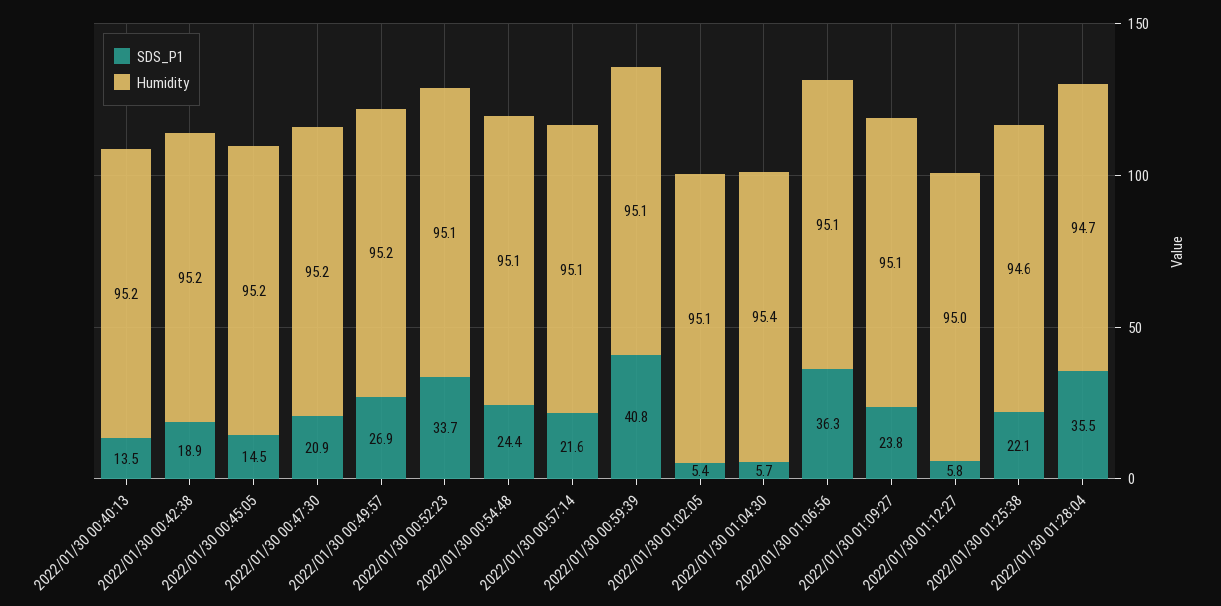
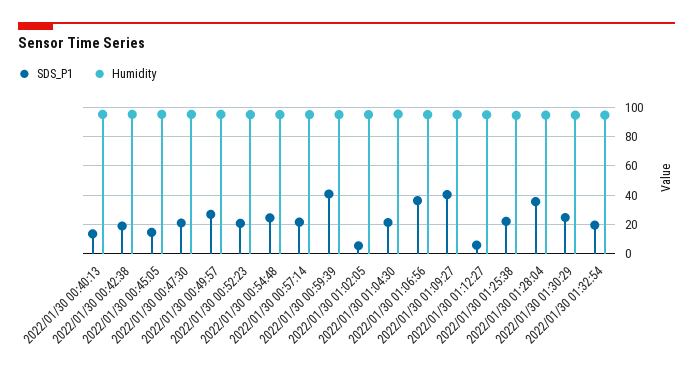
SDS_P1, 2022/01/30 00:52:23: 33.7 -> 20
SDS_P1, 2022/01/30 01:04:30: 5.7 -> 20
SDS_P1, 2022/01/30 01:09:27: 23.8 -> 40
SDS_P1, 2022/01/30 01:30:29: none -> 25
Humidity, 2022/01/30 01:30:29: none -> 95
SDS_P1, 2022/01/30 01:32:54: none -> 20
Humidity, 2022/01/30 01:32:54: none -> 95

